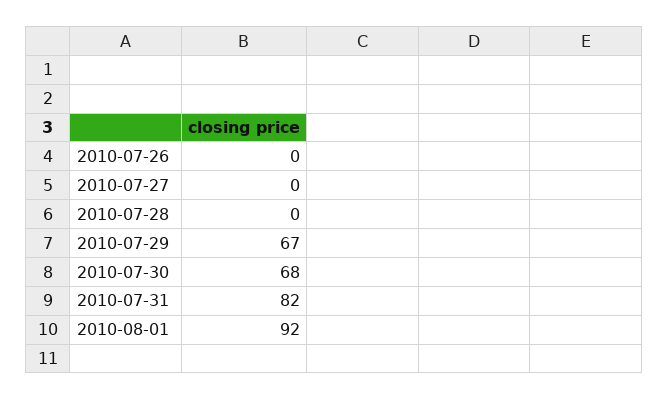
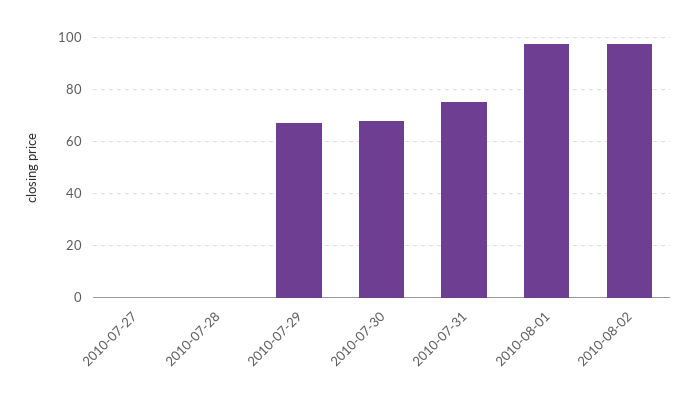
2010-07-26: 0 -> none
2010-07-31: 82 -> 75
2010-08-01: 92 -> 97.5
2010-08-02: none -> 97.5

